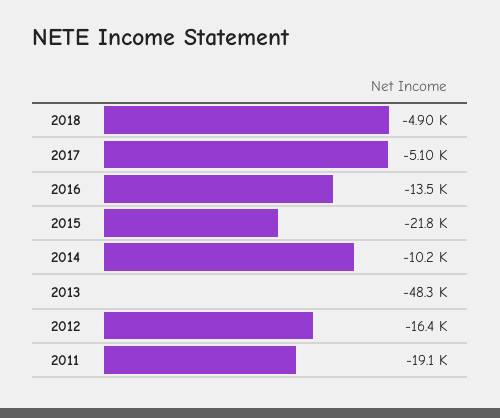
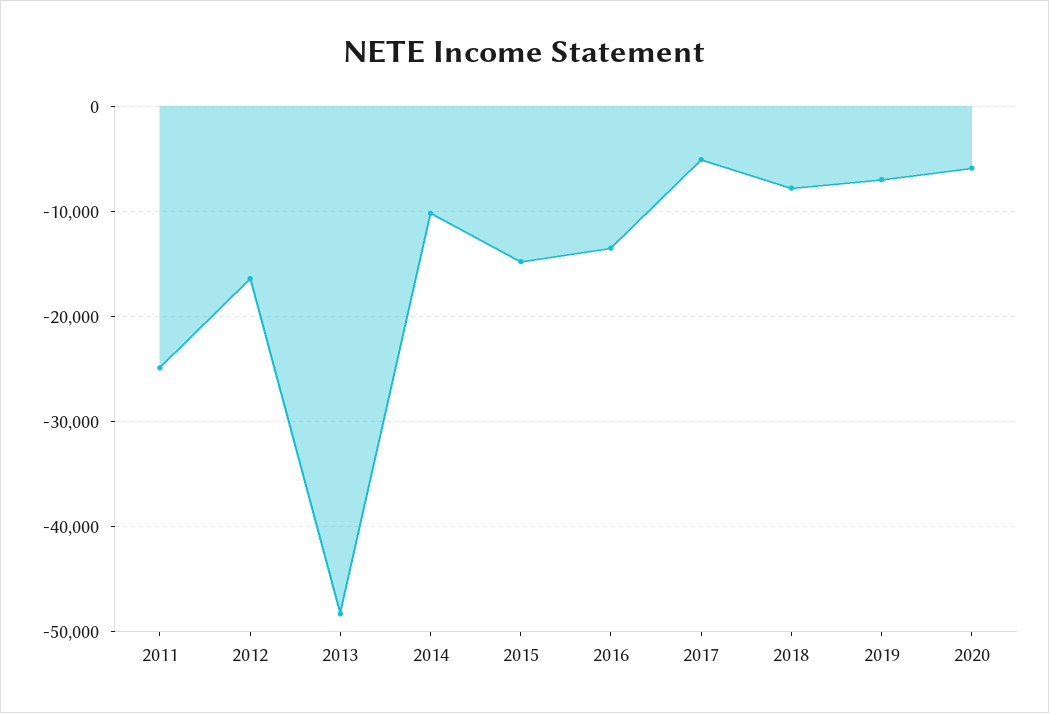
2018: -4900 -> -8000
2015: -21800 -> -15000
2011: -19100 -> -25000
2019: none -> -7000
2020: none -> -6000

